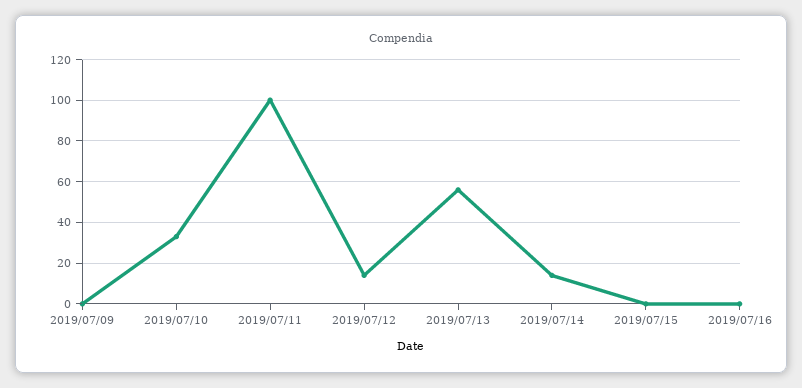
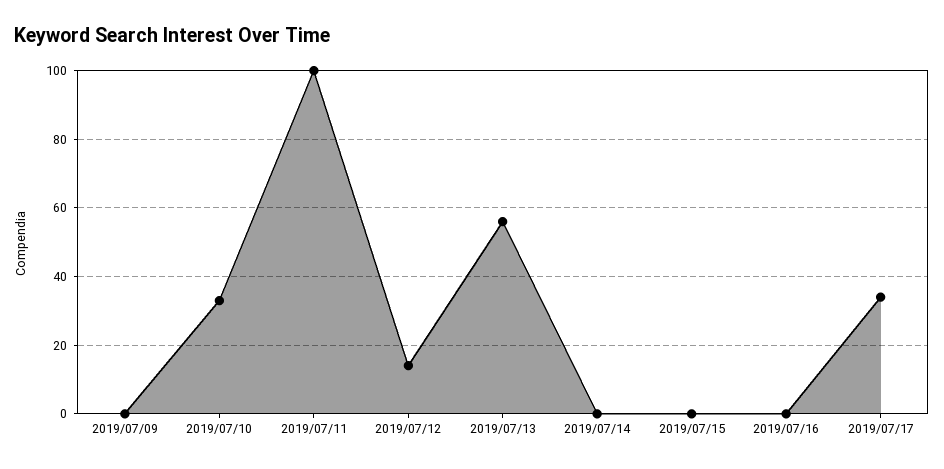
2019/07/14: 15 -> 0
2019/07/17: none -> 35

